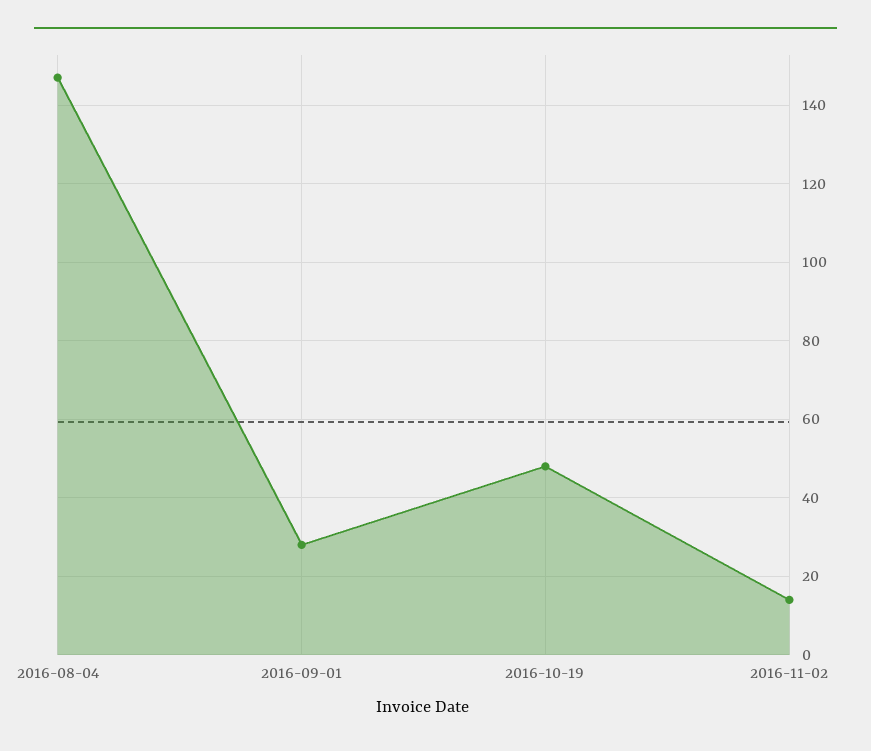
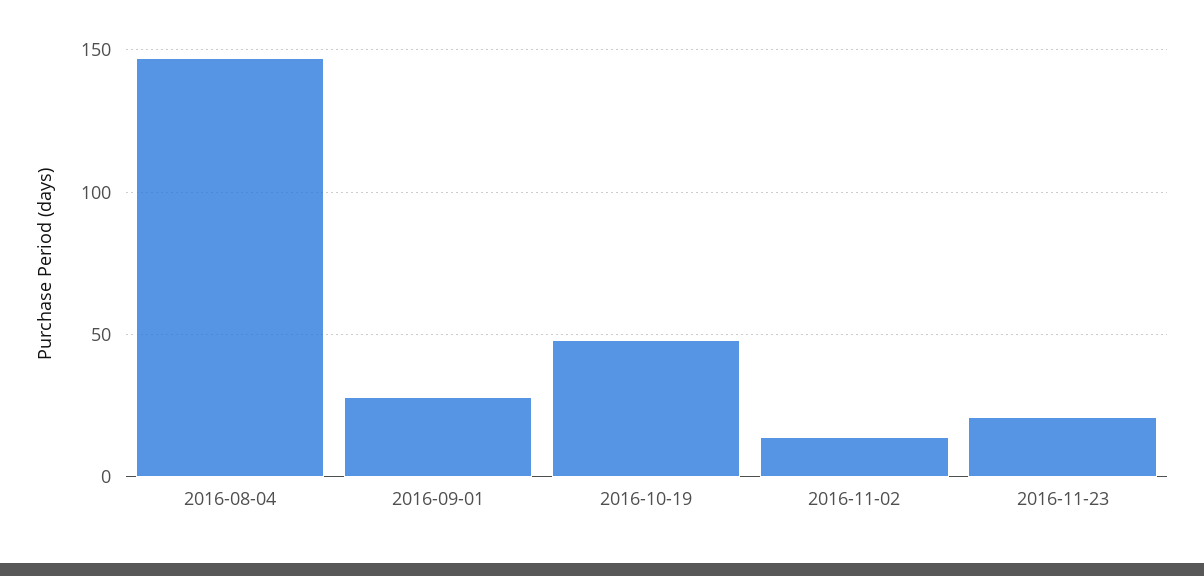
2016-11-23: none -> 20

